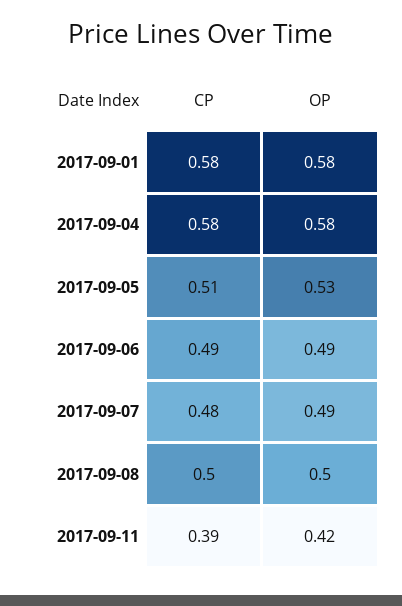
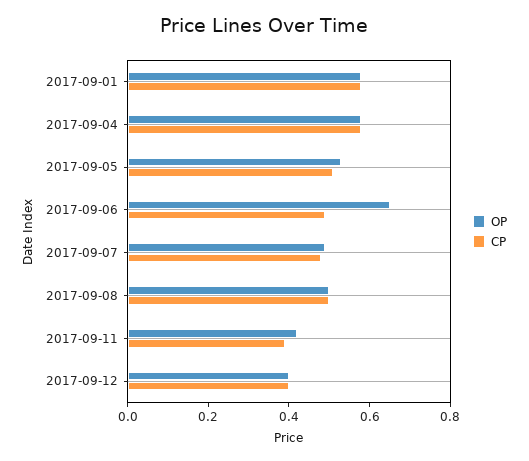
OP, 2017-09-06: 0.49 -> 0.65
OP, 2017-09-12: none -> 0.4
CP, 2017-09-12: none -> 0.4

